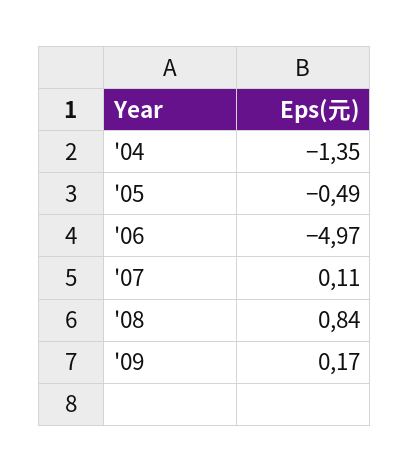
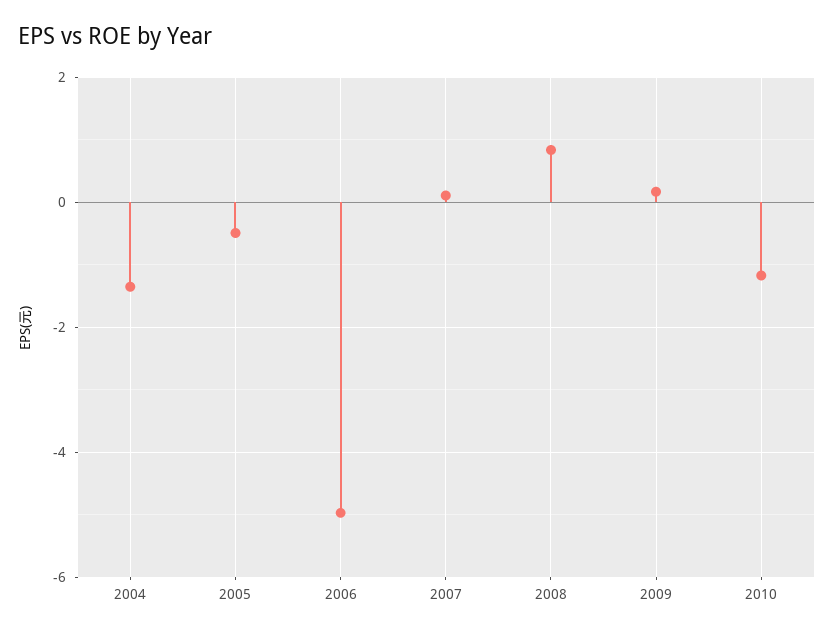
2010: none -> -1.2

